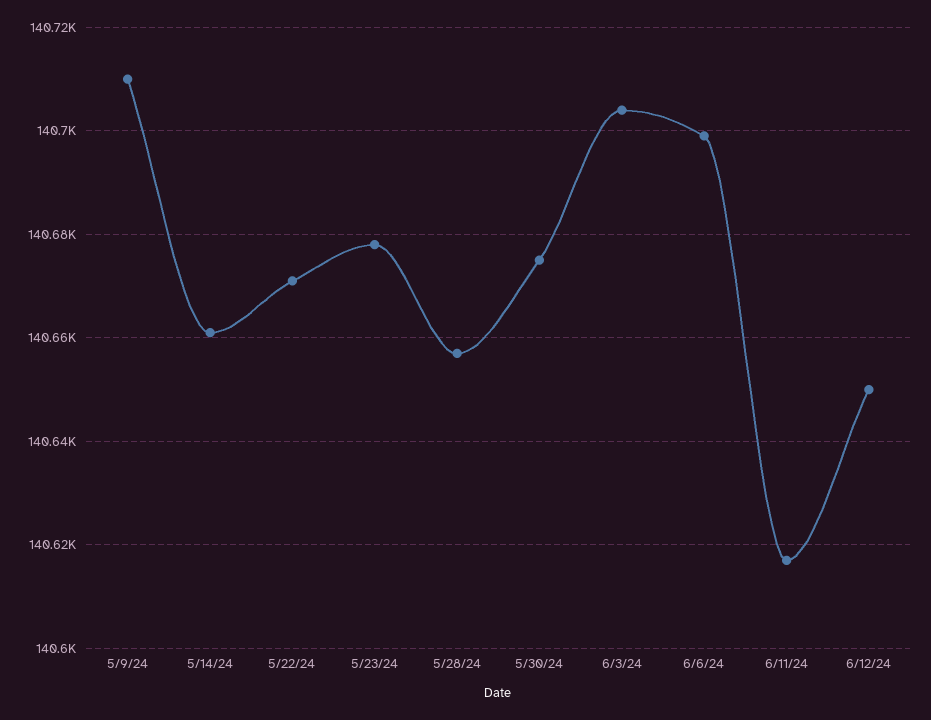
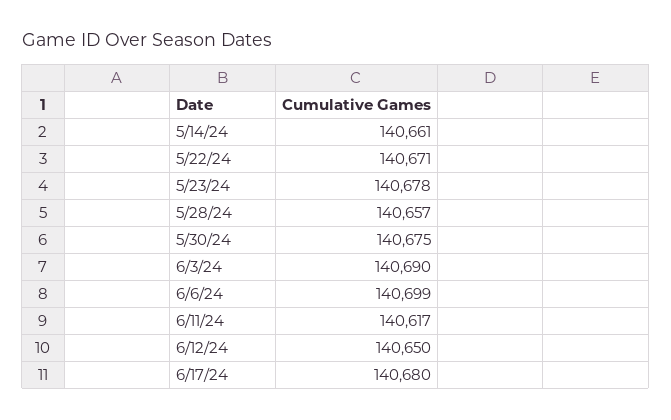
5/9/24: 140710 -> none
6/3/24: 140705 -> 140690
6/17/24: none -> 140680

